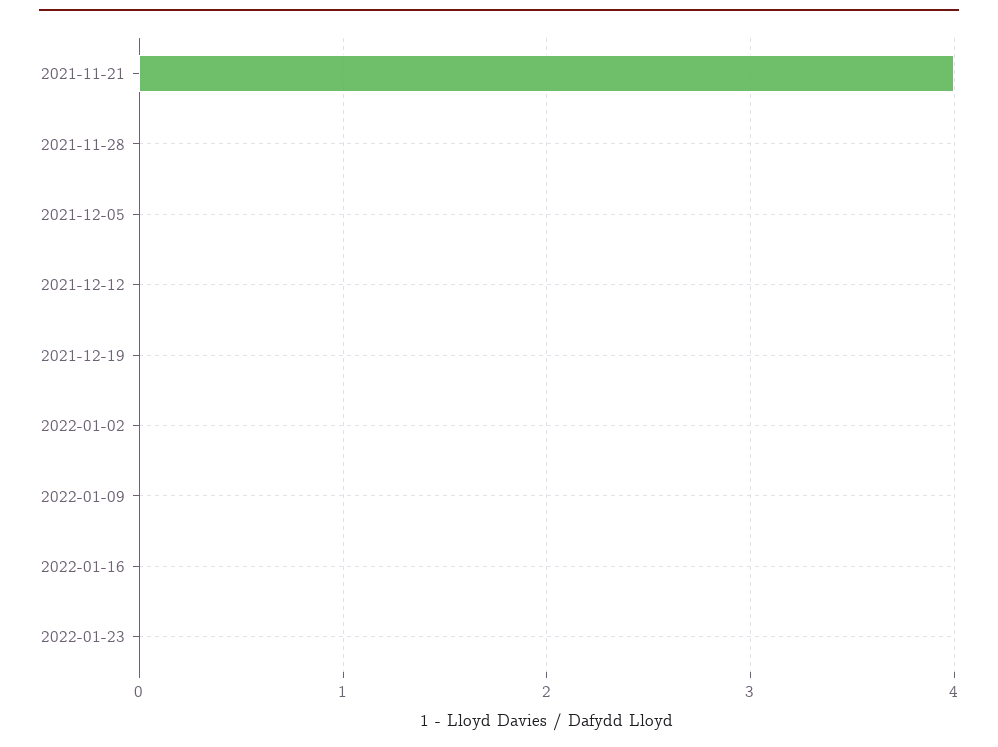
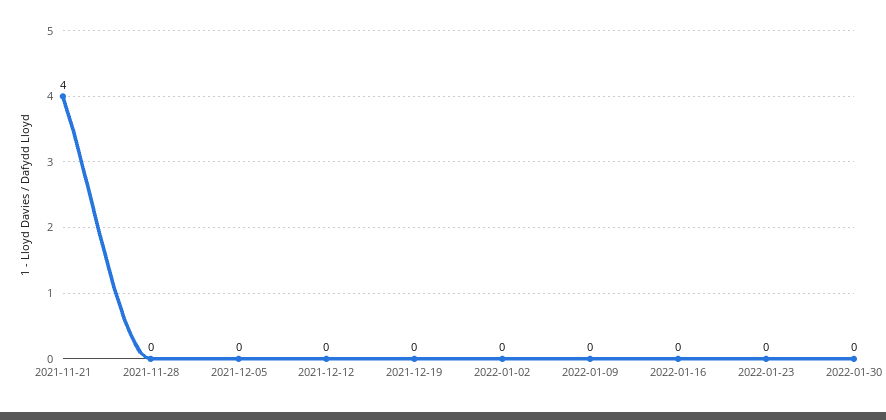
2022-01-30: none -> 0

